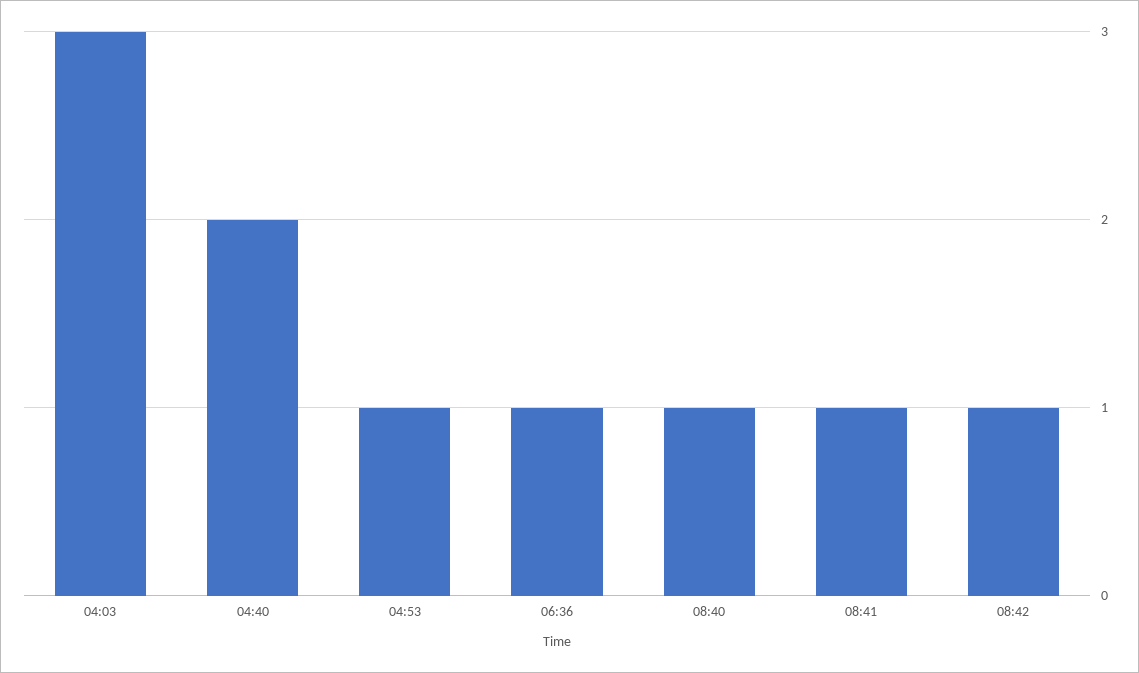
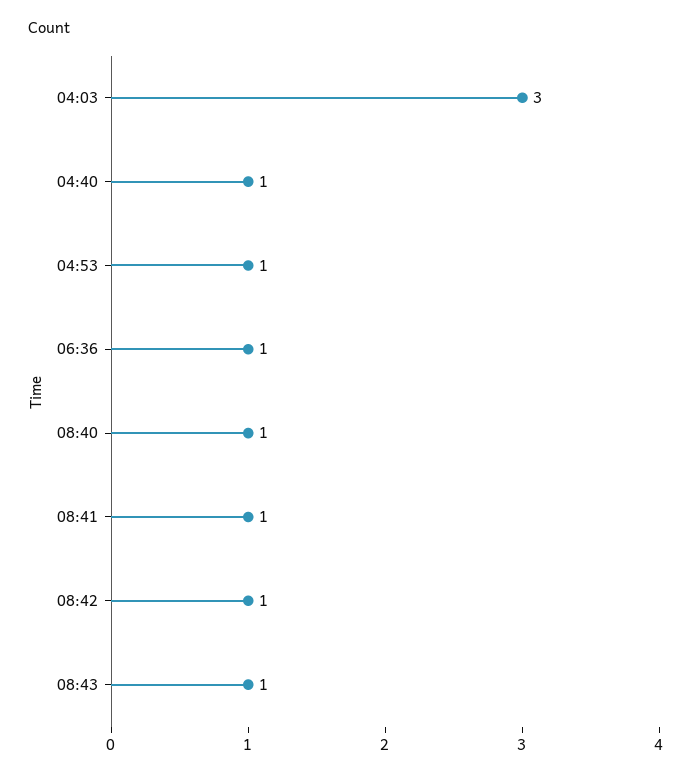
04:40: 2 -> 1
08:43: none -> 1

